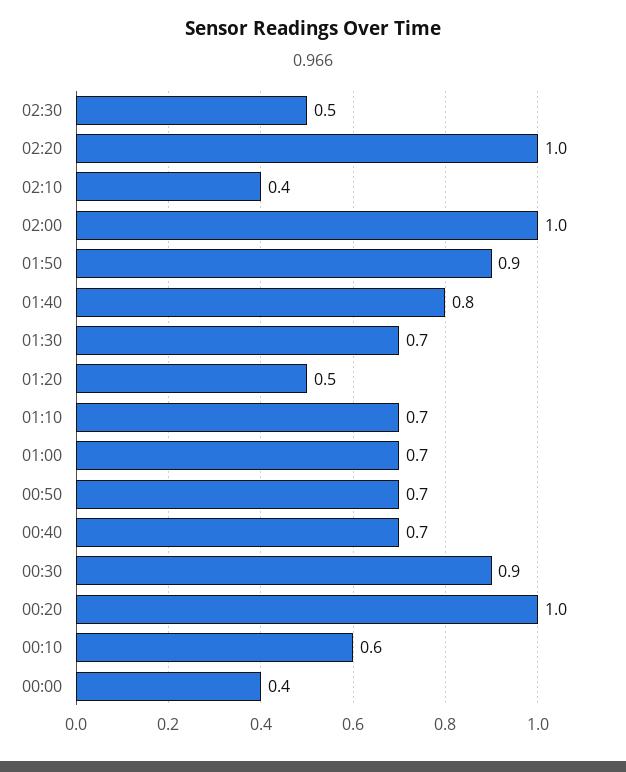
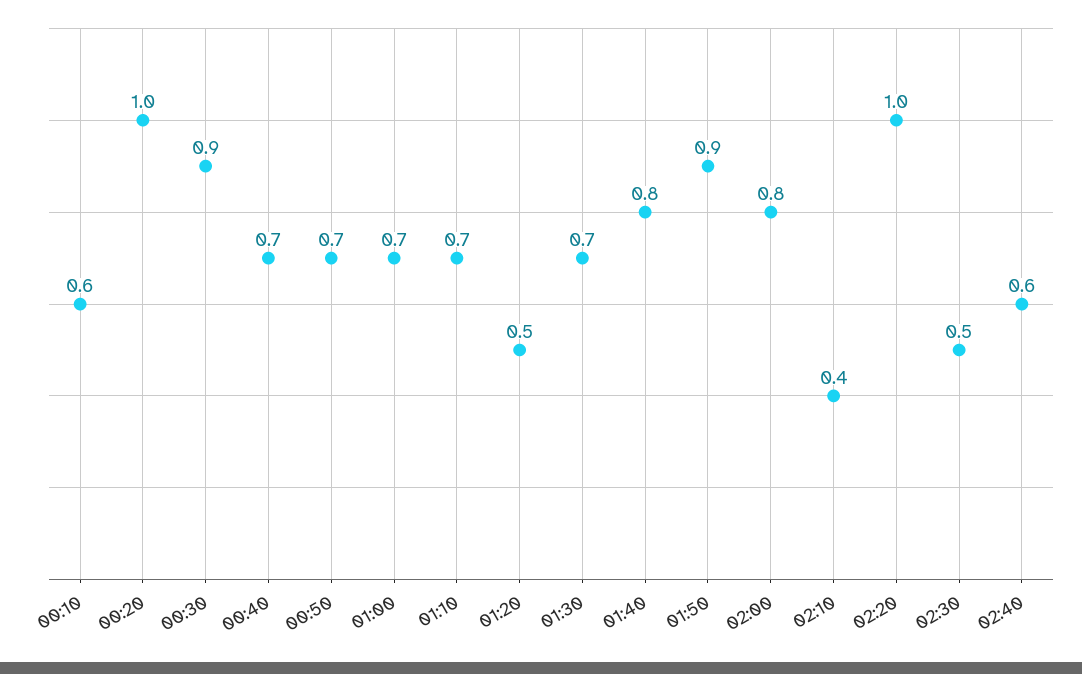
02:00: 1 -> 0.8
00:00: 0.4 -> none
02:40: none -> 0.6

